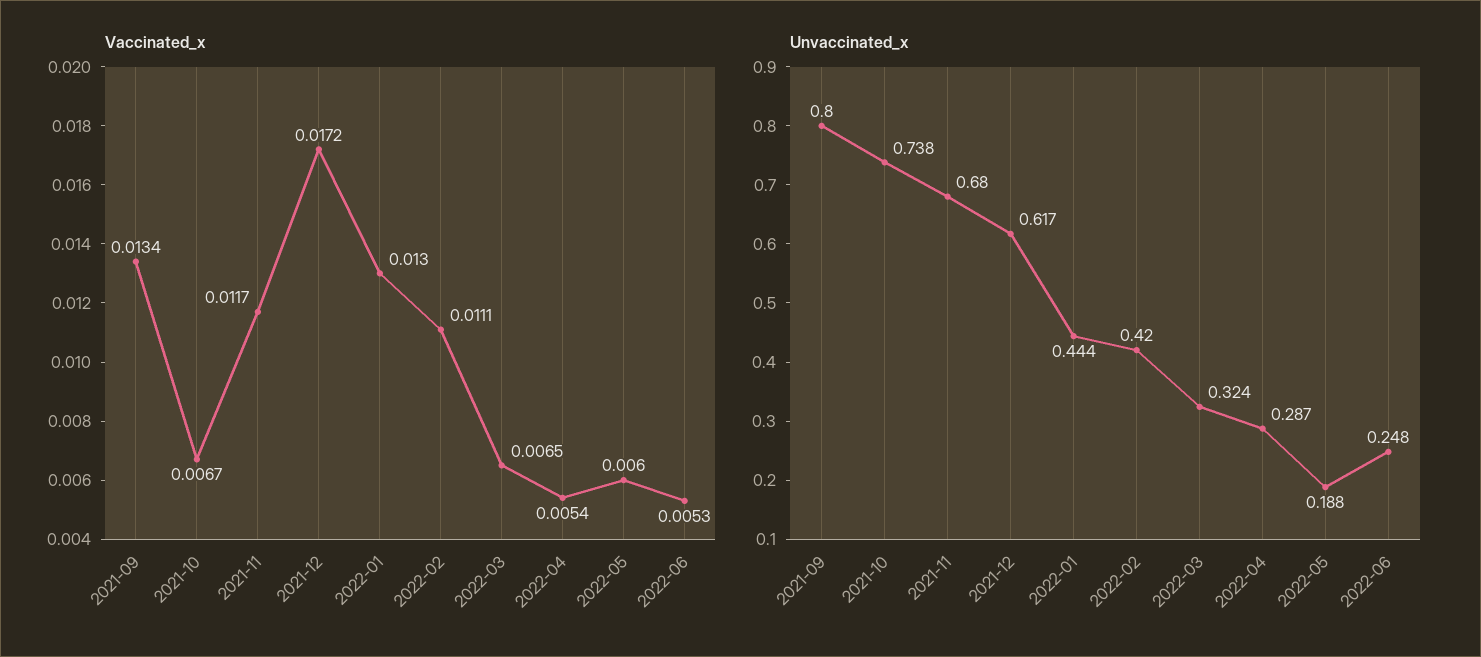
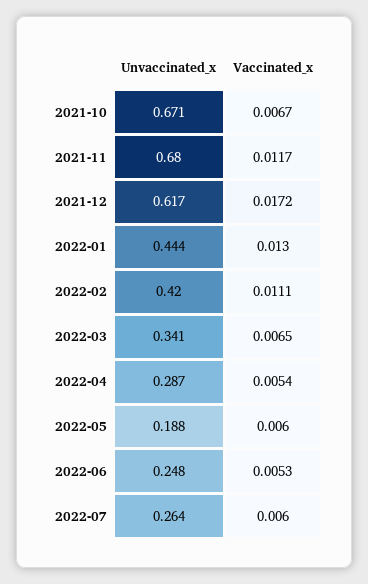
Vaccinated_x, 2021-09: 0.0134 -> none
Unvaccinated_x, 2021-09: 0.8 -> none
Unvaccinated_x, 2021-10: 0.738 -> 0.671
Unvaccinated_x, 2022-03: 0.324 -> 0.341
Unvaccinated_x, 2022-07: none -> 0.264
Vaccinated_x, 2022-07: none -> 0.006

